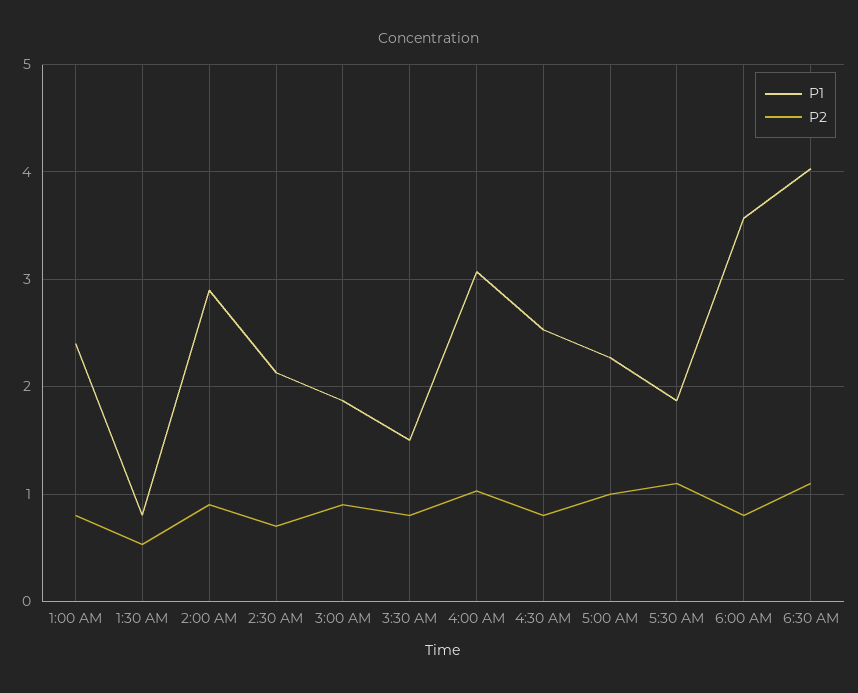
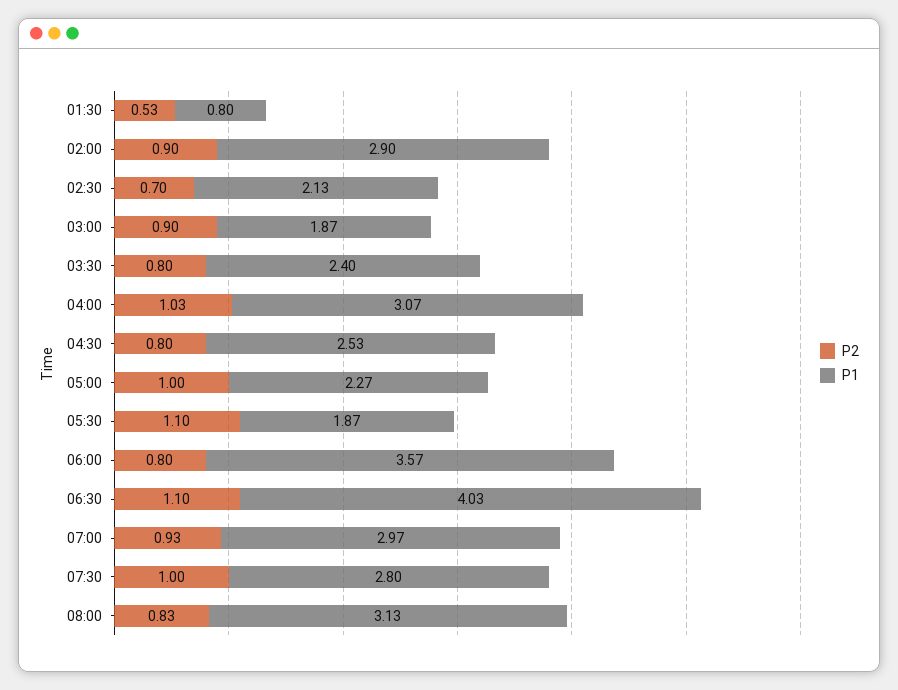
P1, 1:00 AM: 2.4 -> none
P2, 1:00 AM: 0.8 -> none
P1, 3:30 AM: 1.5 -> 2.4
P2, 07:00: none -> 0.93
P1, 07:00: none -> 2.97
P2, 07:30: none -> 1
P1, 07:30: none -> 2.8
P2, 08:00: none -> 0.83
P1, 08:00: none -> 3.13

